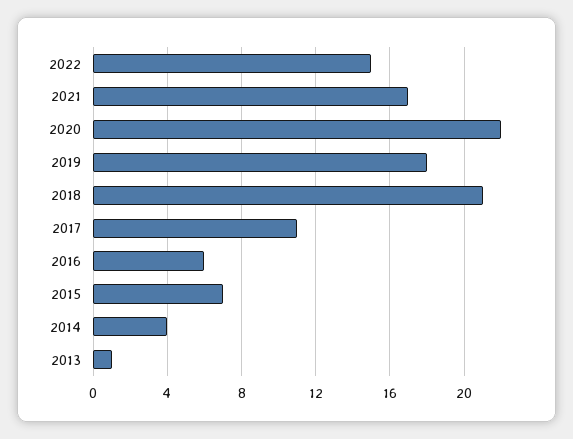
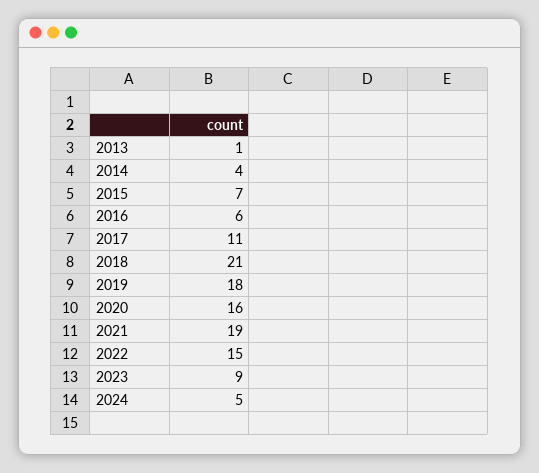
2021: 17 -> 19
2020: 22 -> 16
2023: none -> 9
2024: none -> 5

